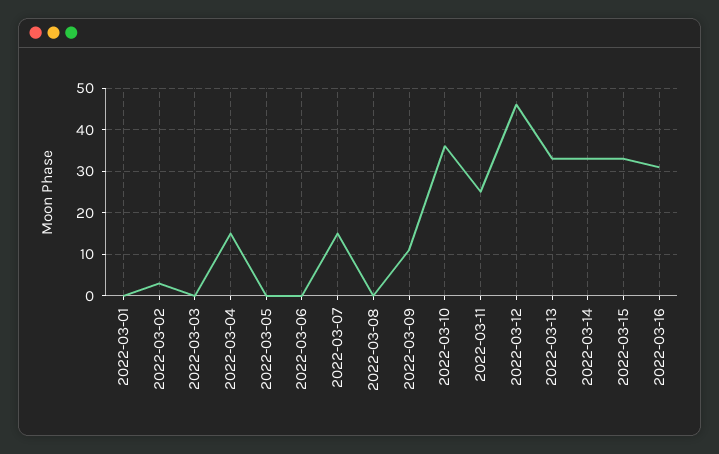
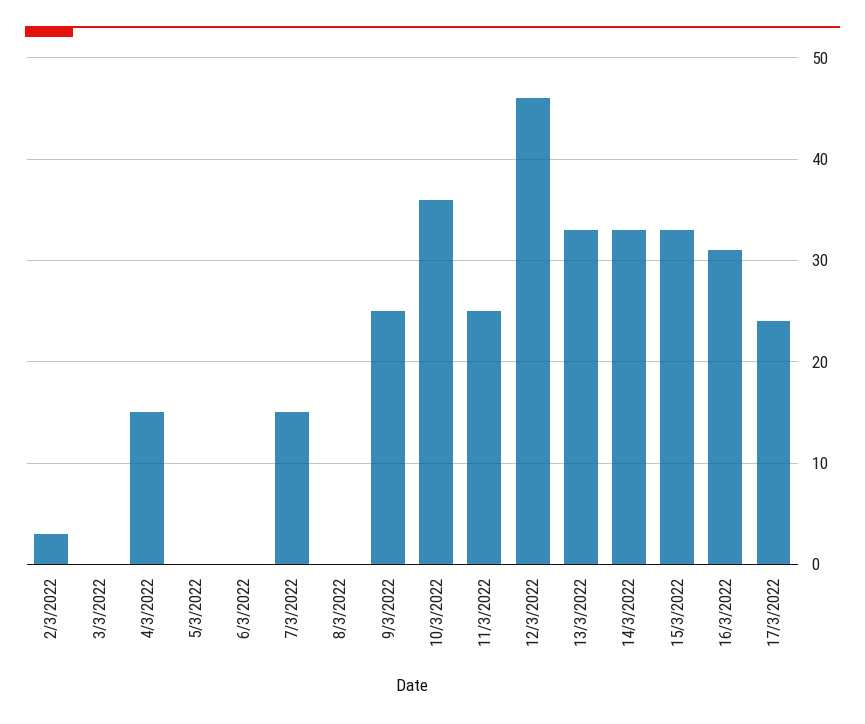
2022-03-01: 0 -> none
2022-03-09: 10 -> 25
17/3/2022: none -> 24

